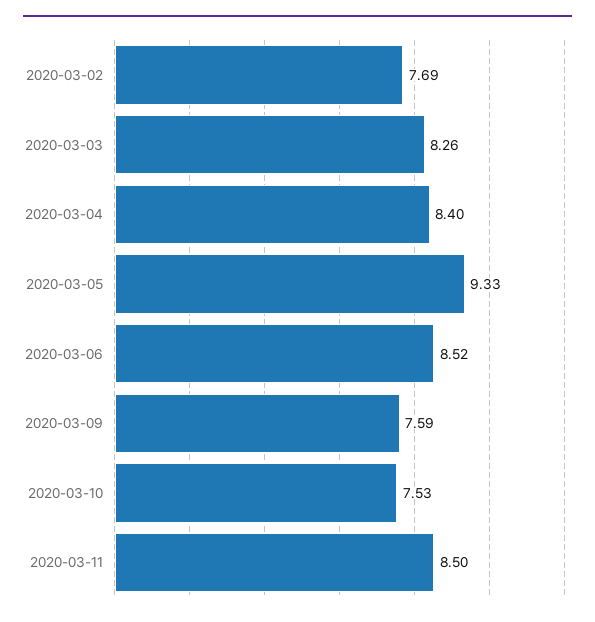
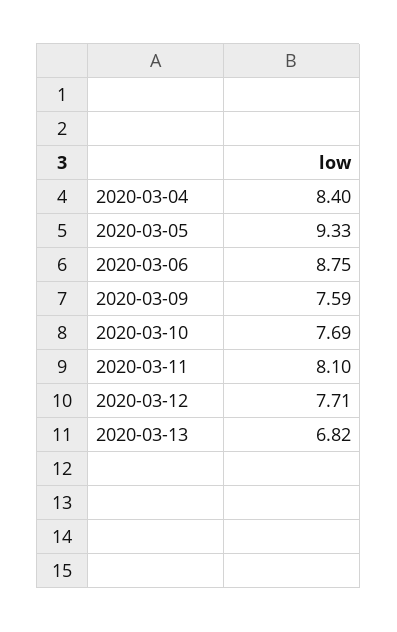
2020-03-02: 7.69 -> none
2020-03-03: 8.26 -> none
2020-03-06: 8.52 -> 8.75
2020-03-10: 7.53 -> 7.69
2020-03-11: 8.5 -> 8.1
2020-03-12: none -> 7.71
2020-03-13: none -> 6.82

